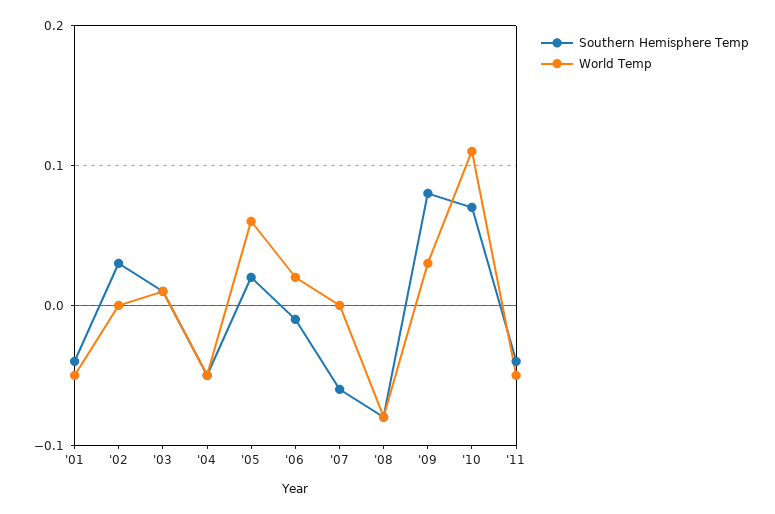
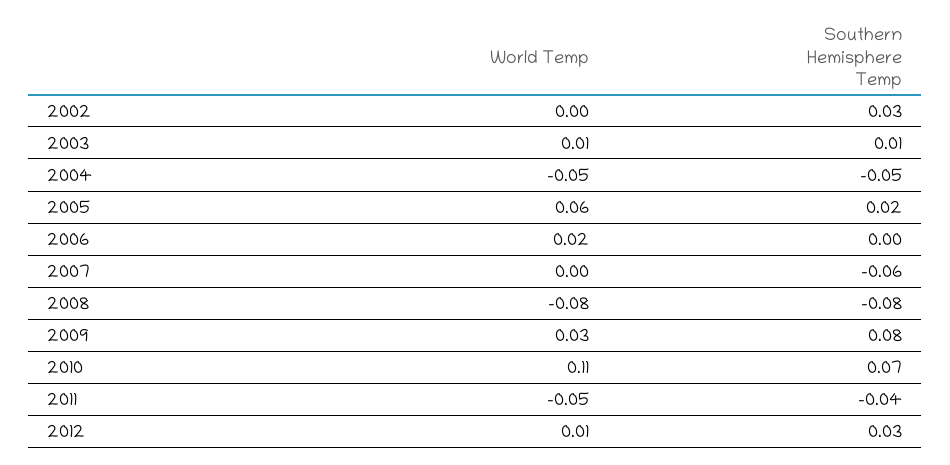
Southern Hemisphere Temp, '01: -0.04 -> none
World Temp, '01: -0.05 -> none
Southern Hemisphere Temp, '06: -0.01 -> 0
World Temp, 2012: none -> 0.01
Southern Hemisphere Temp, 2012: none -> 0.03

